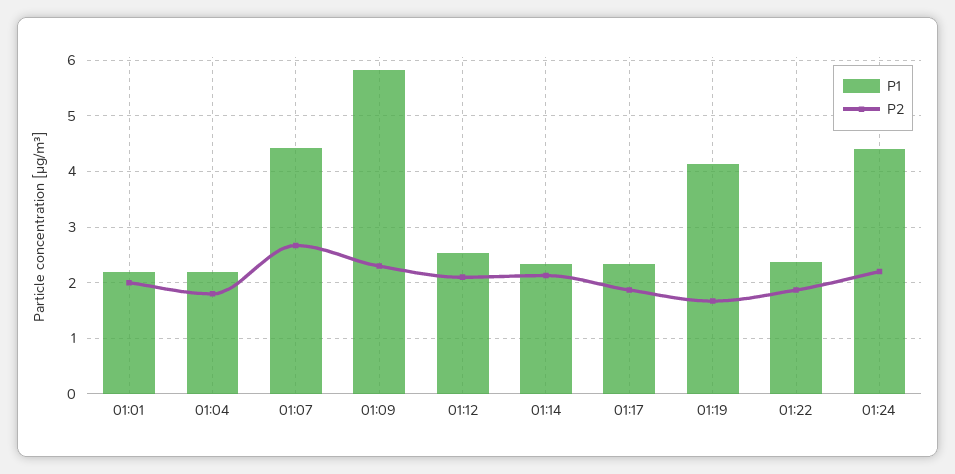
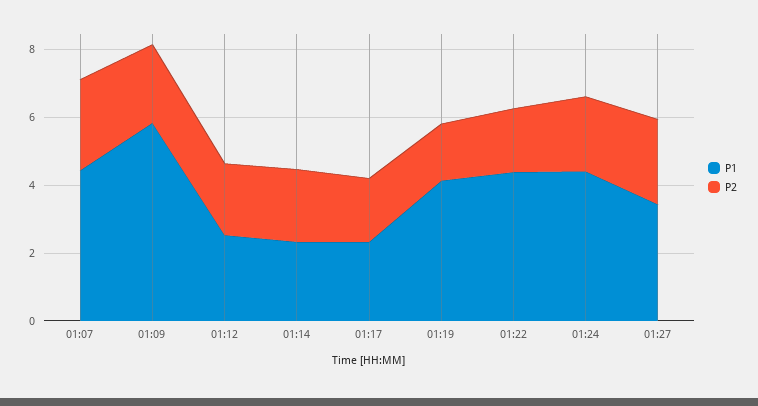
P1, 01:01: 2.2 -> none
P2, 01:01: 2 -> none
P1, 01:04: 2.2 -> none
P2, 01:04: 1.8 -> none
P1, 01:22: 2.4 -> 4.5
P1, 01:27: none -> 3.5
P2, 01:27: none -> 2.5

